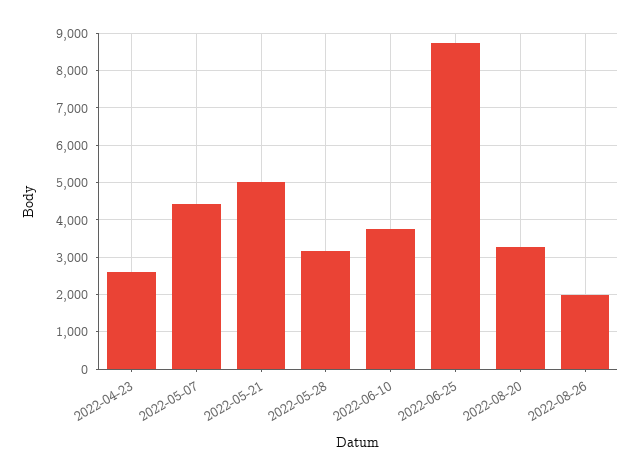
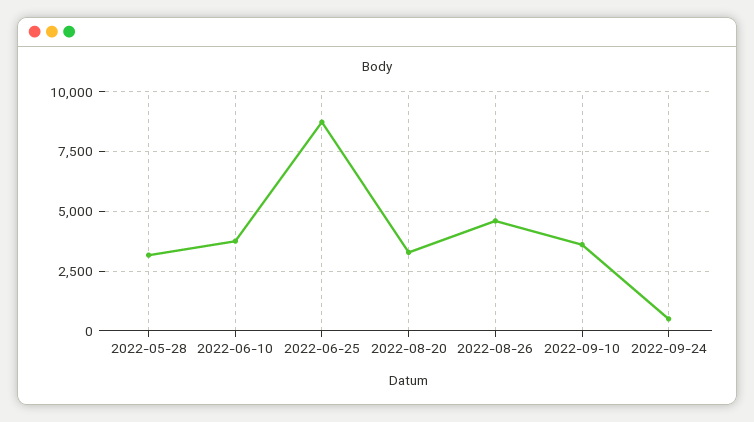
2022-04-23: 2600 -> none
2022-05-07: 4400 -> none
2022-05-21: 5000 -> none
2022-08-26: 2000 -> 4500
2022-09-10: none -> 3500
2022-09-24: none -> 500

